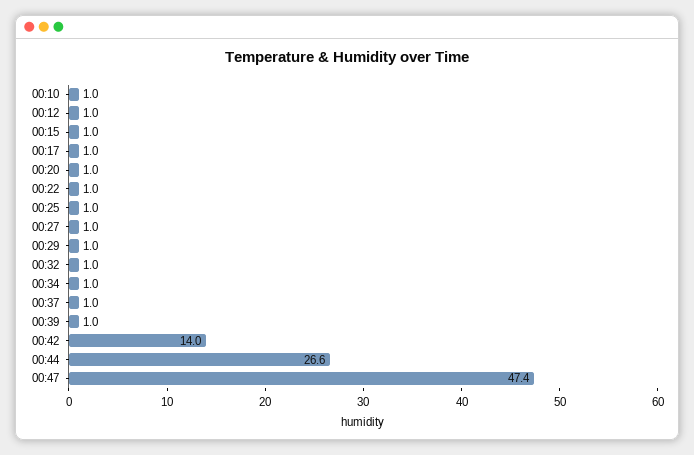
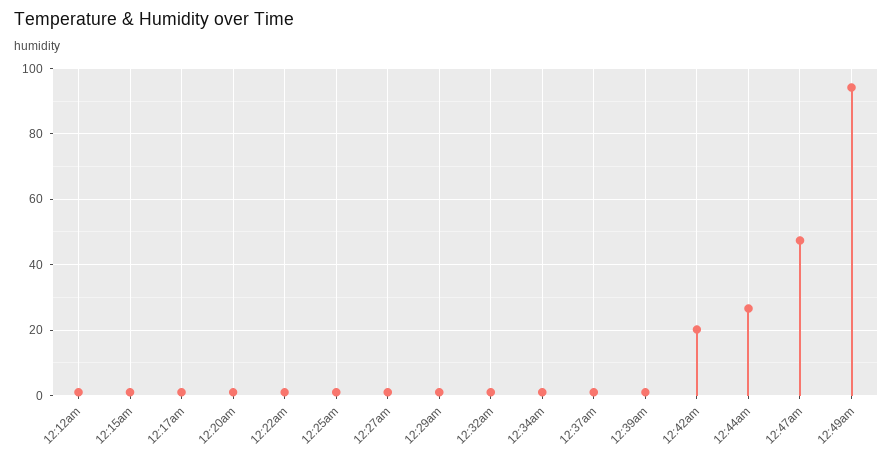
00:10: 1 -> none
00:42: 14 -> 20
12:49am: none -> 94

